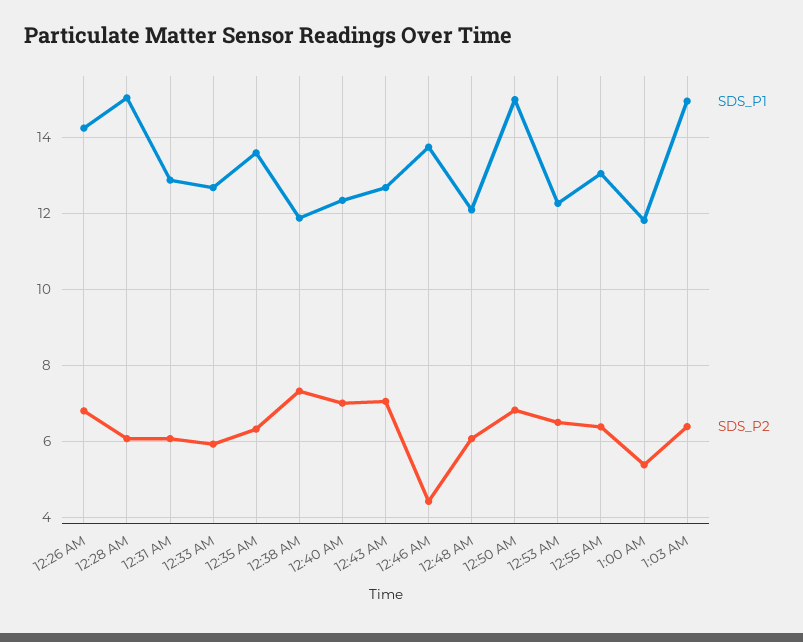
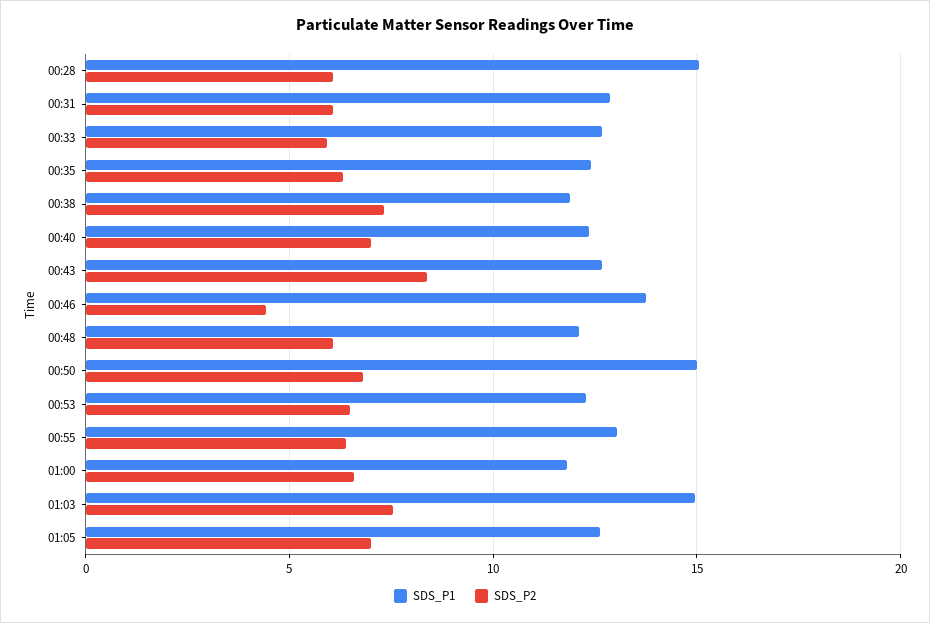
SDS_P1, 12:26 AM: 14.2 -> none
SDS_P2, 12:26 AM: 6.8 -> none
SDS_P1, 12:35 AM: 13.6 -> 12.5
SDS_P2, 12:43 AM: 7 -> 8.5
SDS_P2, 1:00 AM: 5.4 -> 6.5
SDS_P2, 1:03 AM: 6.4 -> 7.5
SDS_P1, 01:05: none -> 12.5
SDS_P2, 01:05: none -> 7

